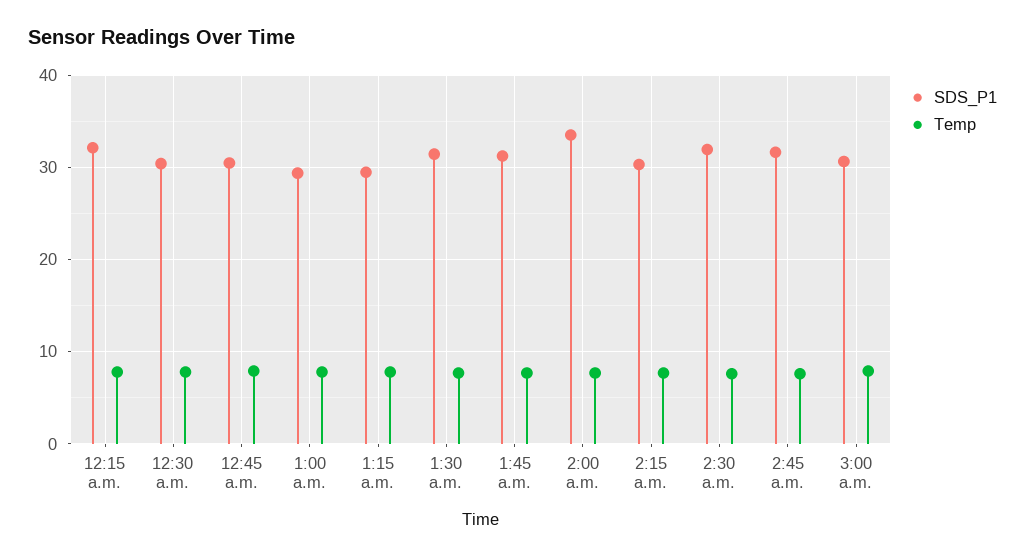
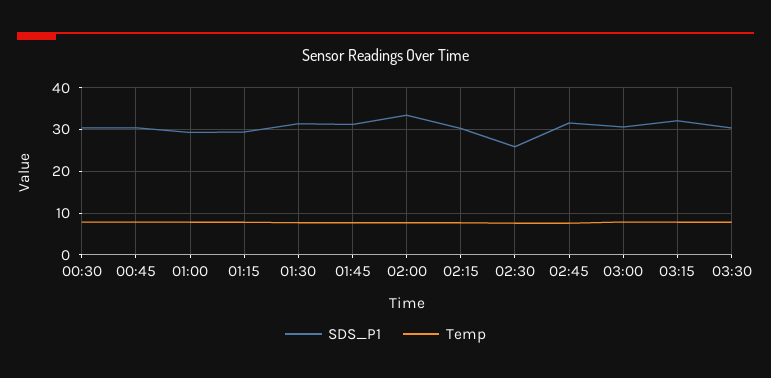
SDS_P1, 12:15 a.m.: 32 -> none
Temp, 12:15 a.m.: 8 -> none
SDS_P1, 2:30 a.m.: 32 -> 26
SDS_P1, 03:15: none -> 32
Temp, 03:15: none -> 8
SDS_P1, 03:30: none -> 30
Temp, 03:30: none -> 8

